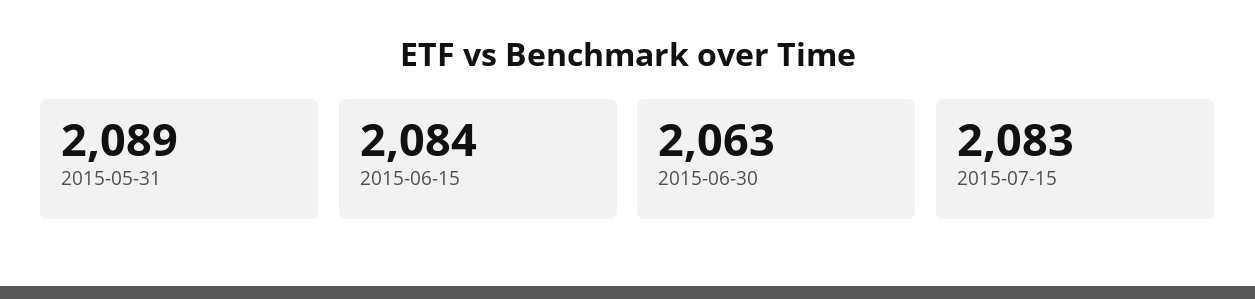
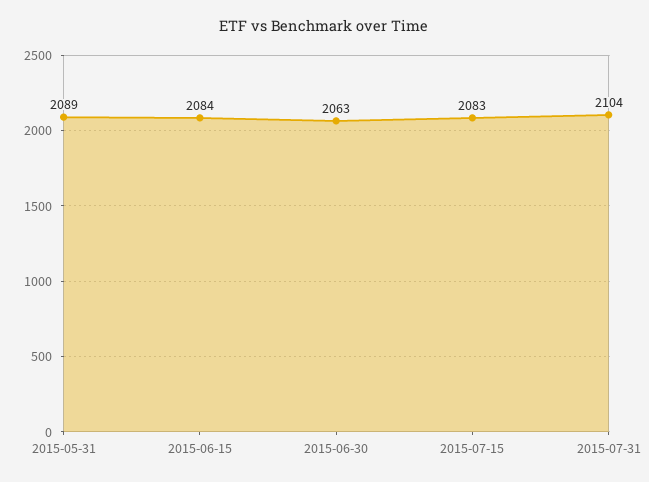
2015-07-31: none -> 2104

